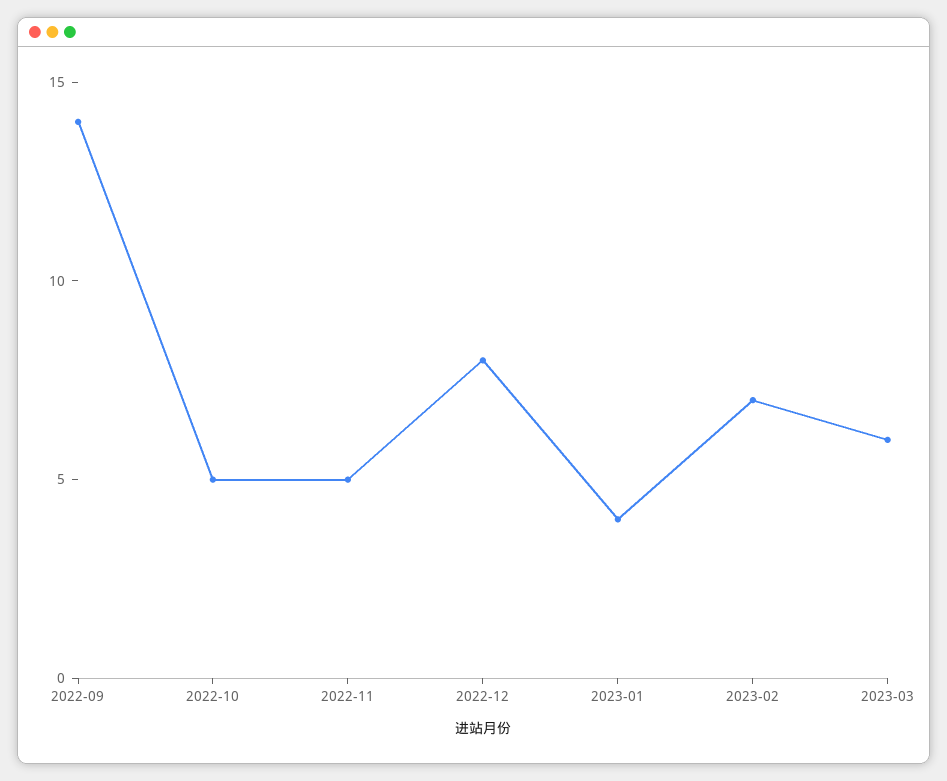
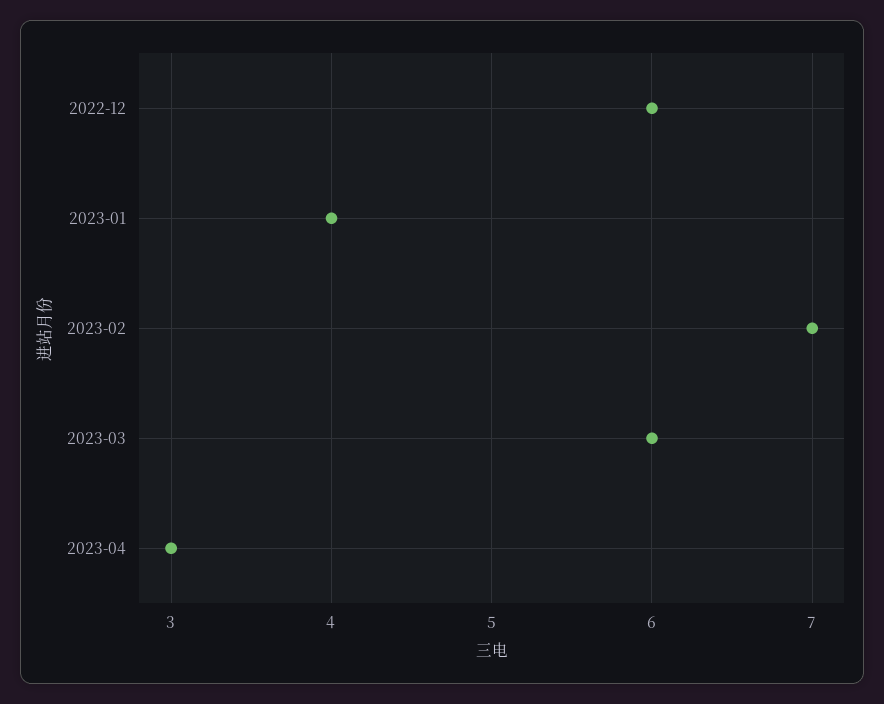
2022-09: 14 -> none
2022-10: 5 -> none
2022-11: 5 -> none
2022-12: 8 -> 6
2023-04: none -> 3

